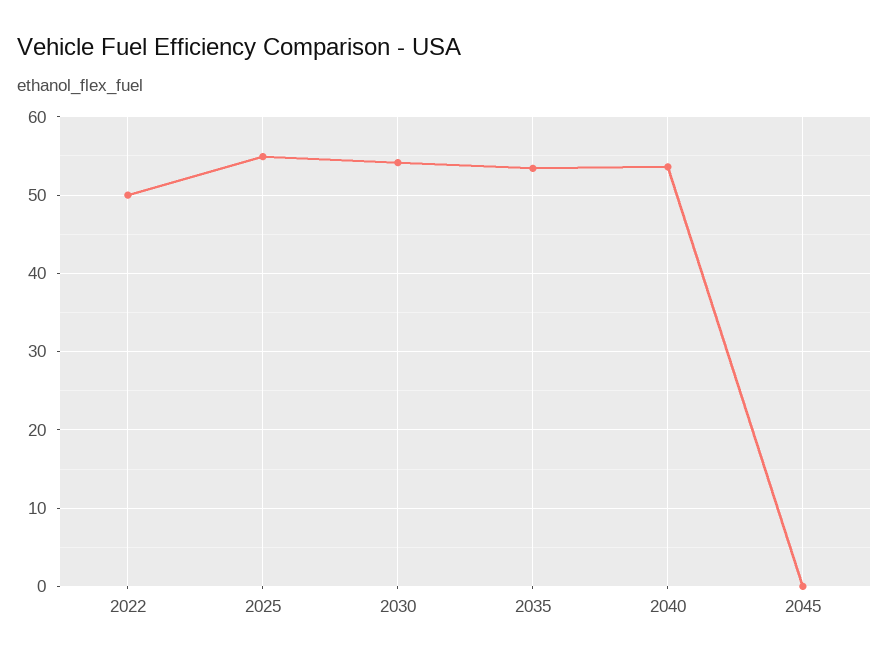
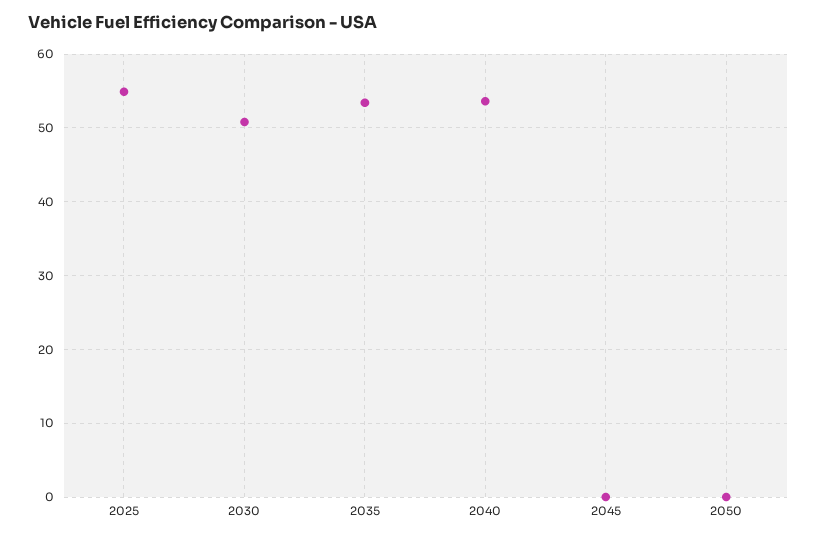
2022: 50 -> none
2030: 54 -> 51
2050: none -> 0

